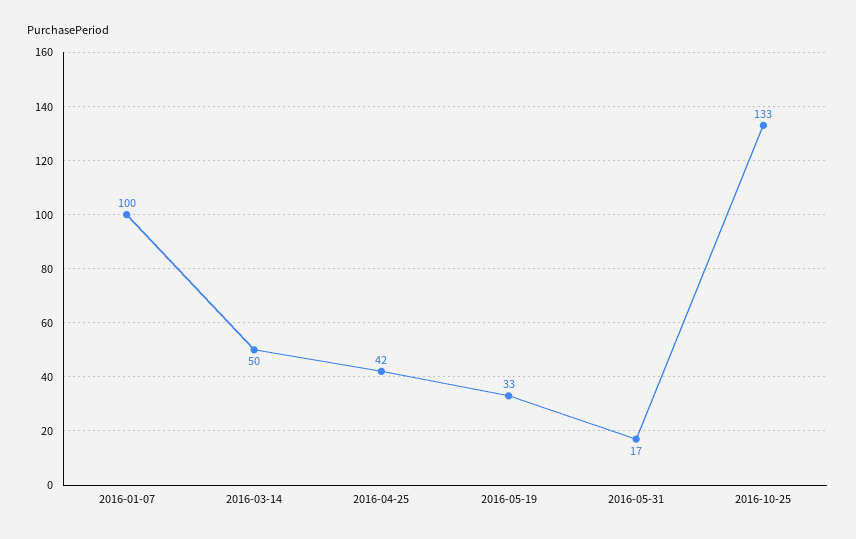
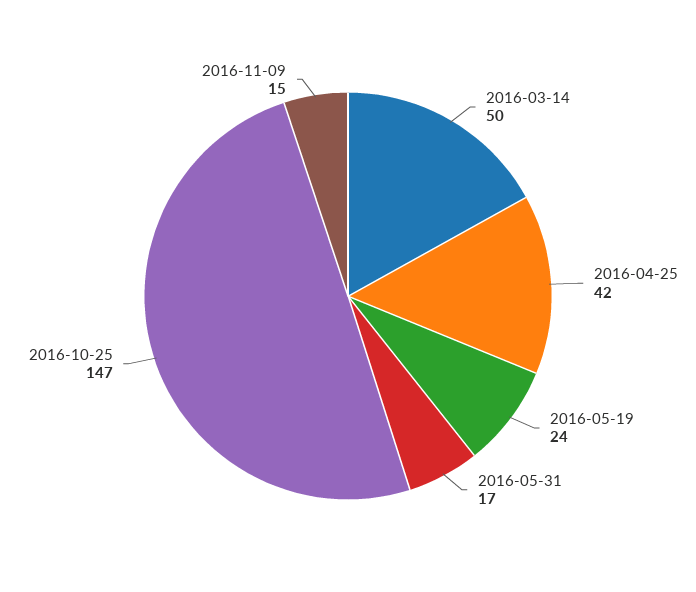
2016-01-07: 100 -> none
2016-05-19: 33 -> 24
2016-10-25: 133 -> 147
2016-11-09: none -> 15

